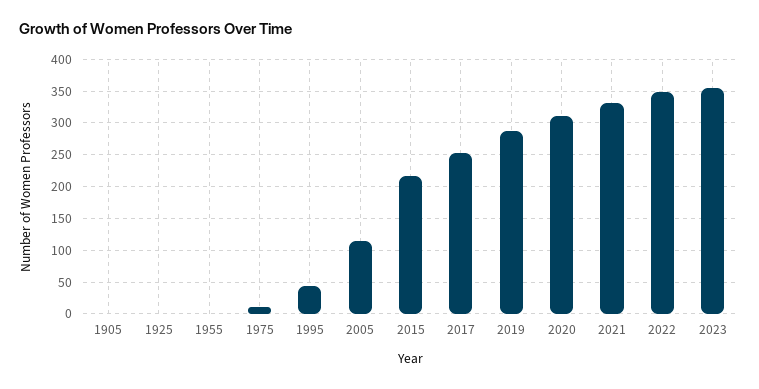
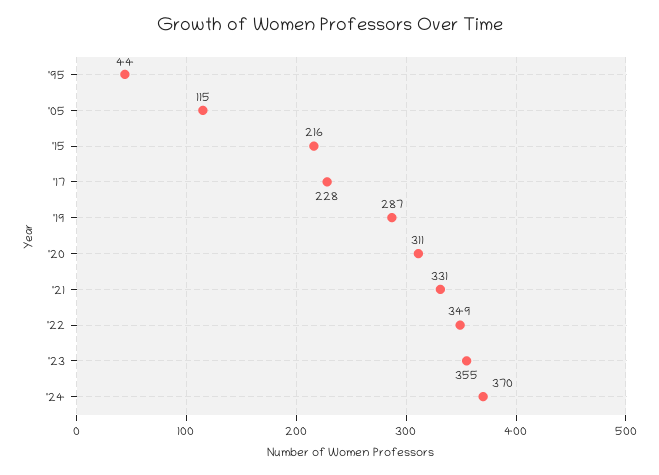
1905: 0 -> none
1925: 0 -> none
1955: 0 -> none
1975: 10 -> none
2017: 250 -> 228
'24: none -> 370

